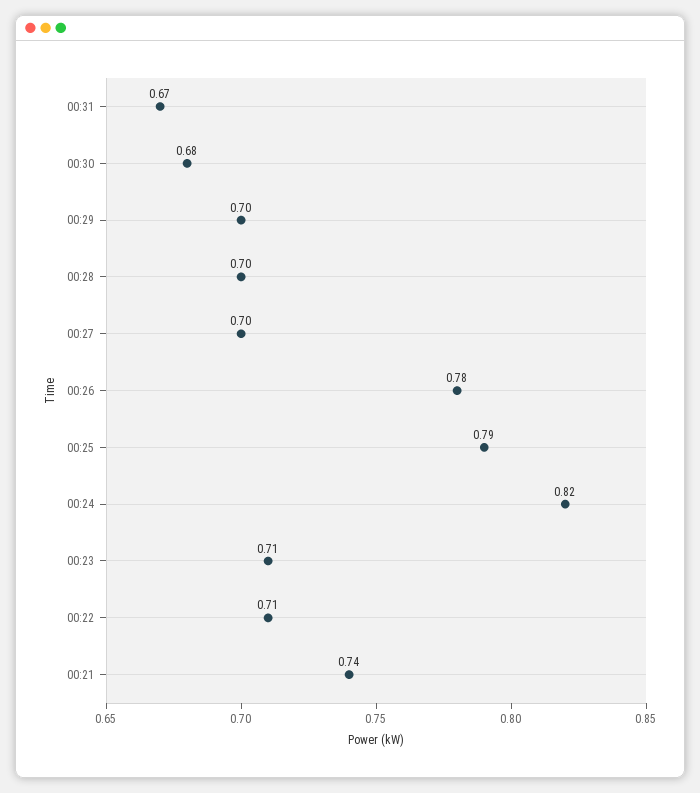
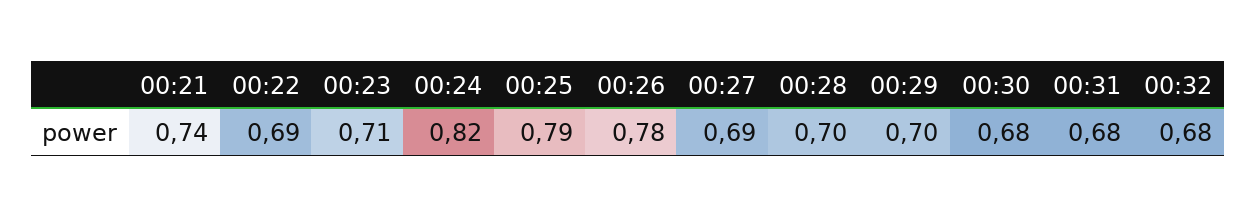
00:31: 0.67 -> 0.68
00:27: 0.7 -> 0.69
00:22: 0.71 -> 0.69
00:32: none -> 0.68

